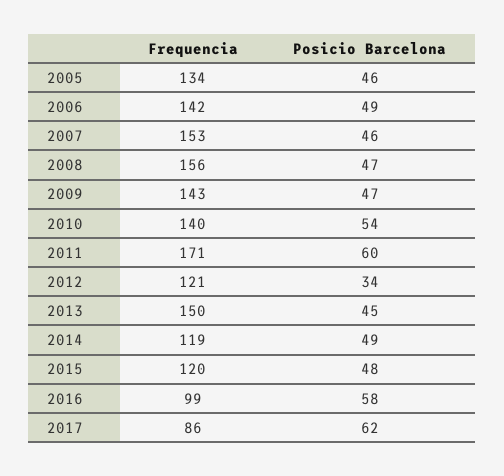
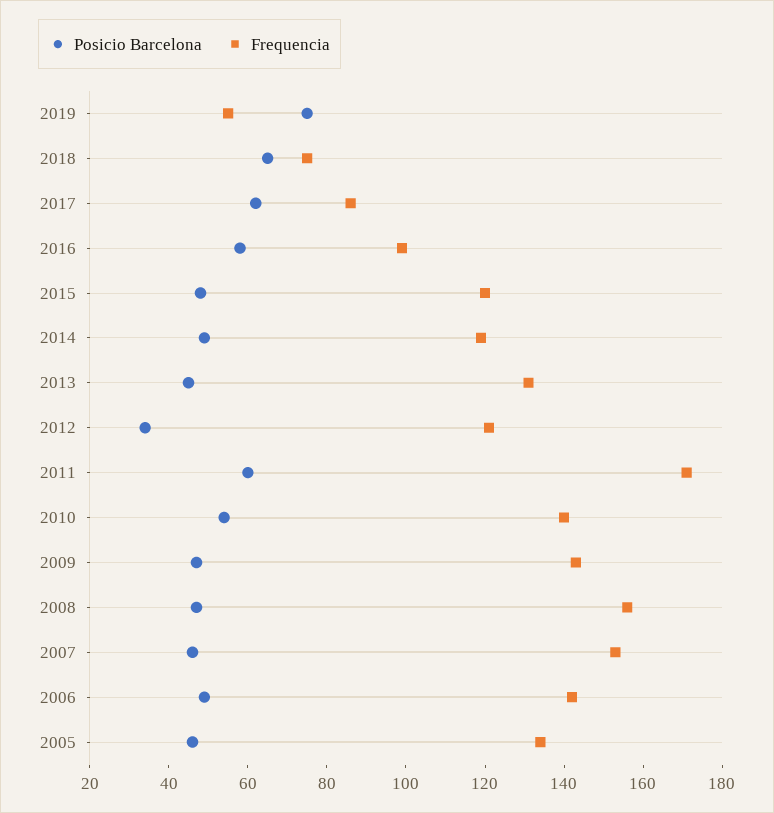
Frequencia, 2013: 150 -> 130
Posicio Barcelona, 2019: none -> 75
Frequencia, 2019: none -> 55
Posicio Barcelona, 2018: none -> 65
Frequencia, 2018: none -> 75

